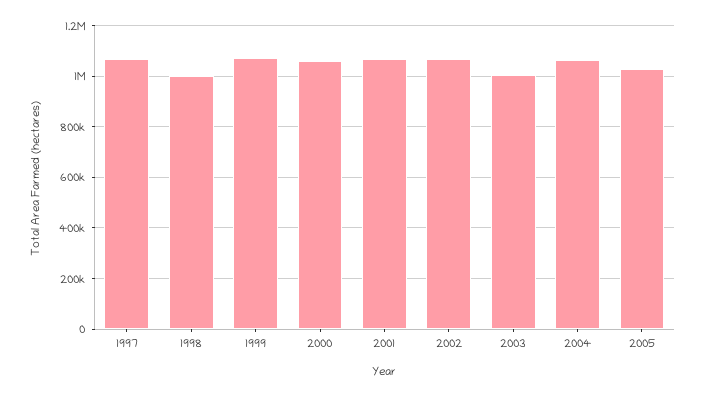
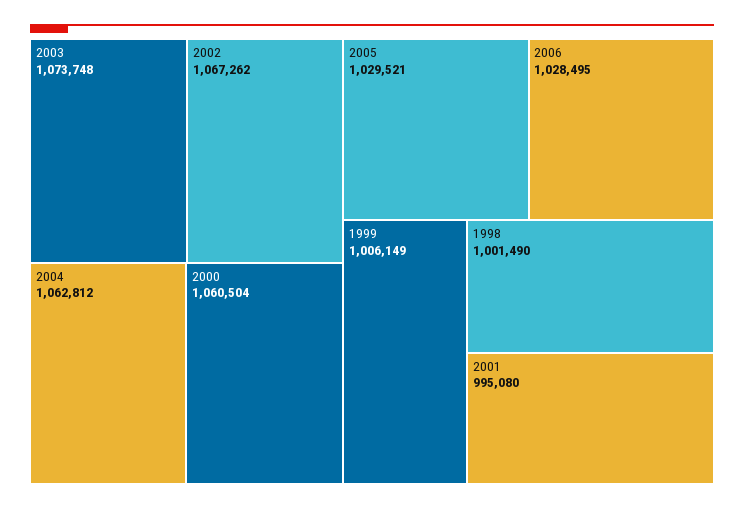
1997: 1075000 -> none
1999: 1075000 -> 1006149
2001: 1075000 -> 995080
2003: 1000000 -> 1073748
2006: none -> 1028495

